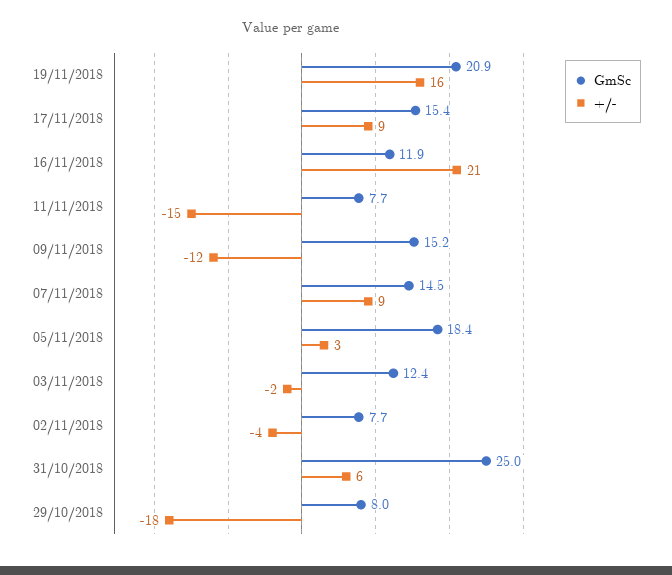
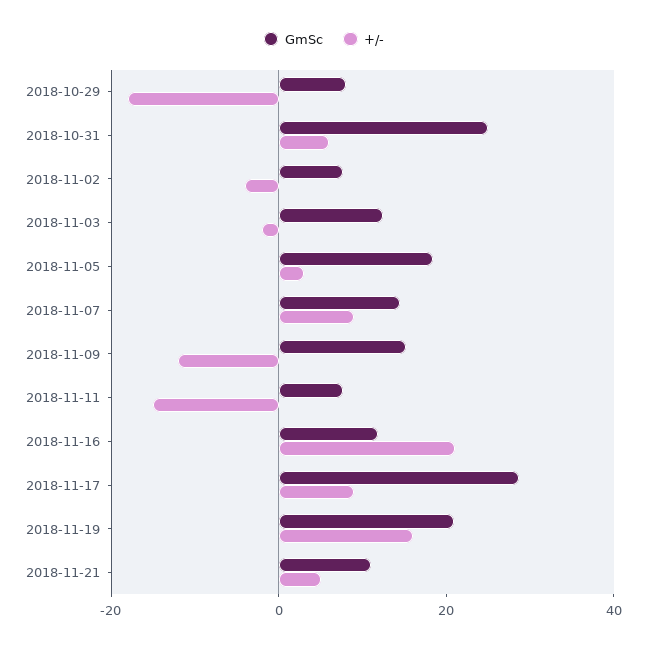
GmSc, 17/11/2018: 15.4 -> 30
GmSc, 2018-11-21: none -> 10
+/-, 2018-11-21: none -> 5

